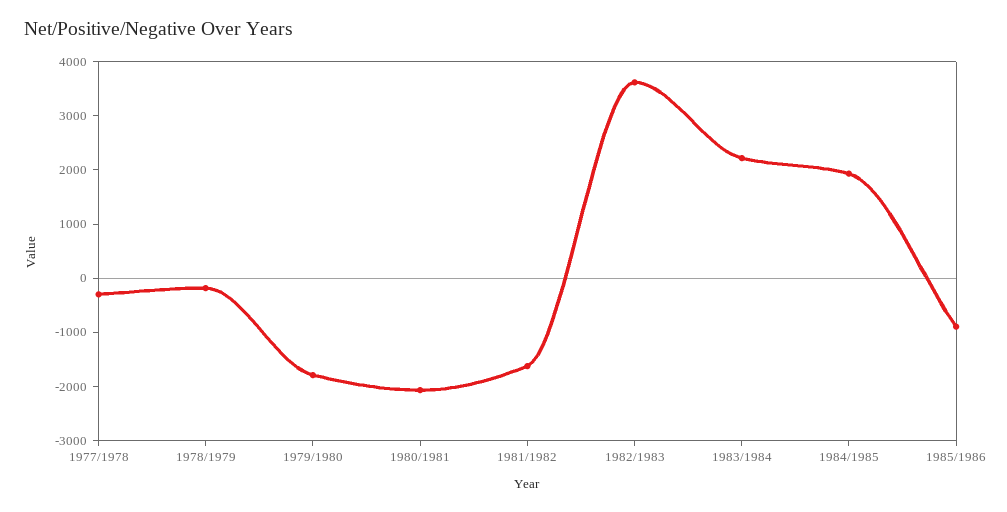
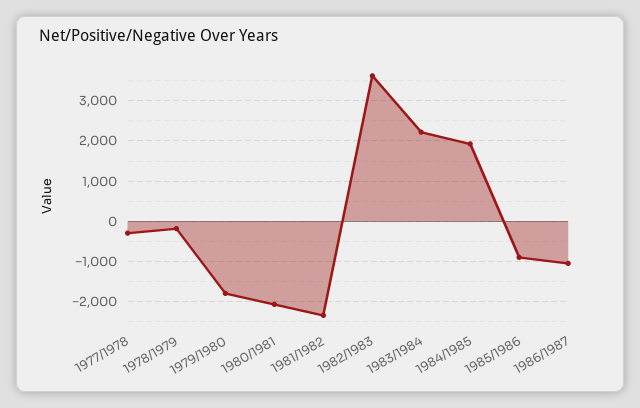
1981/1982: -1600 -> -2400
1986/1987: none -> -1000

